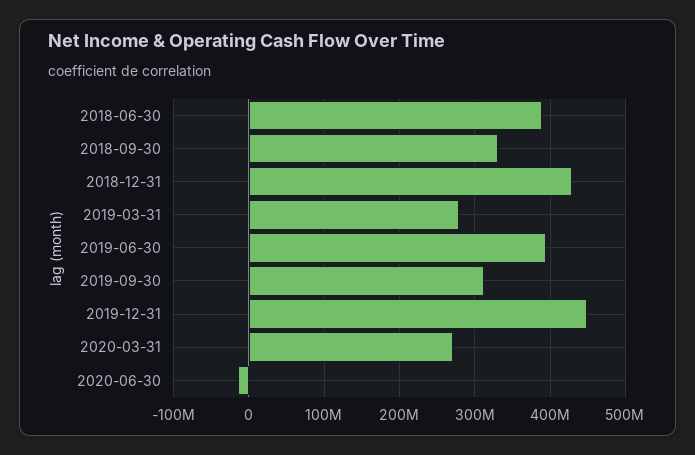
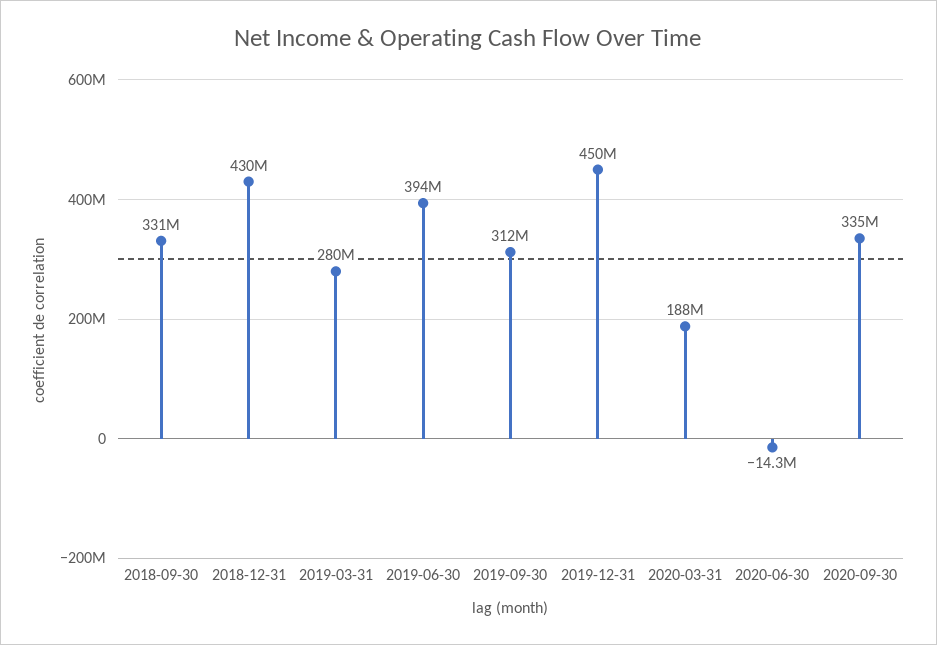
2018-06-30: 390000000 -> none
2020-03-31: 270000000 -> 188000000
2020-09-30: none -> 335000000

